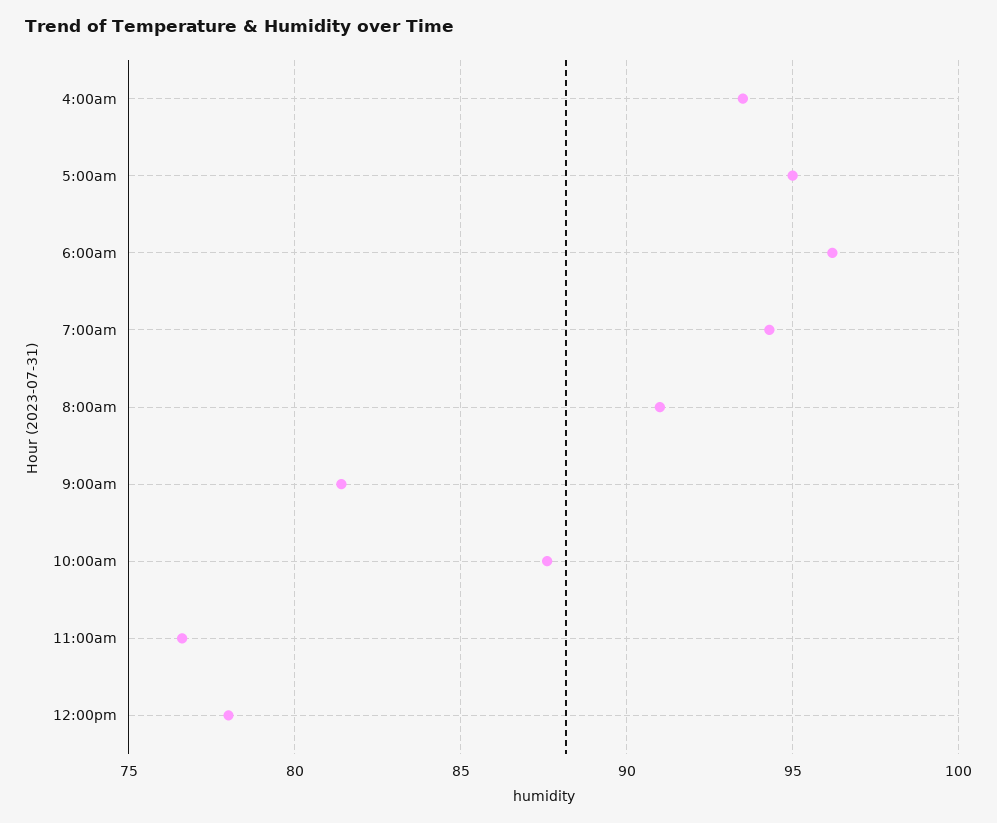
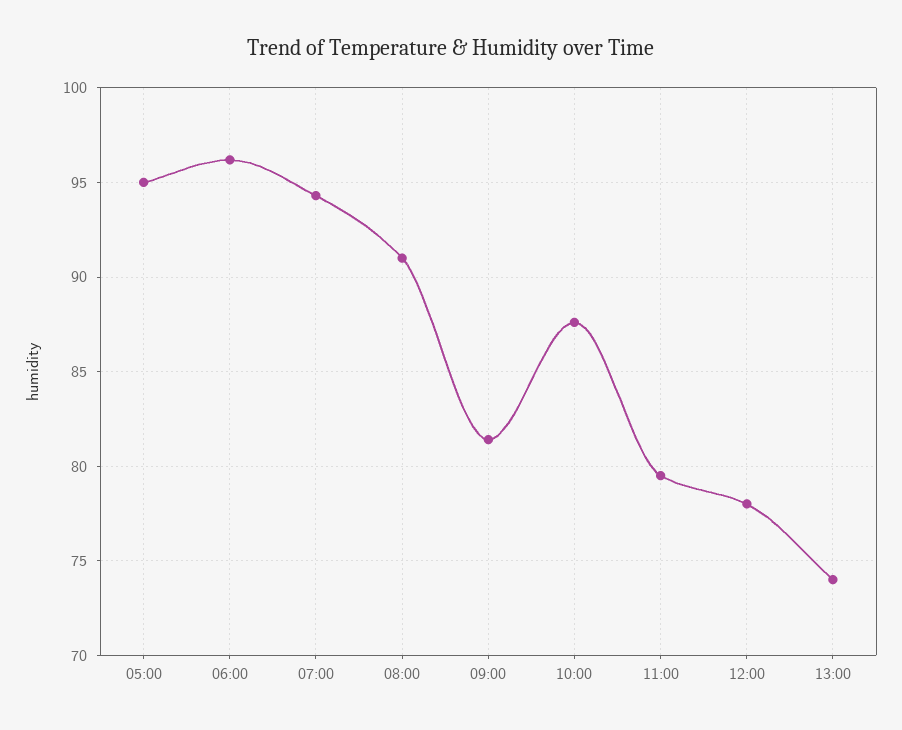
4:00am: 93.5 -> none
11:00am: 76.5 -> 79.5
13:00: none -> 74

